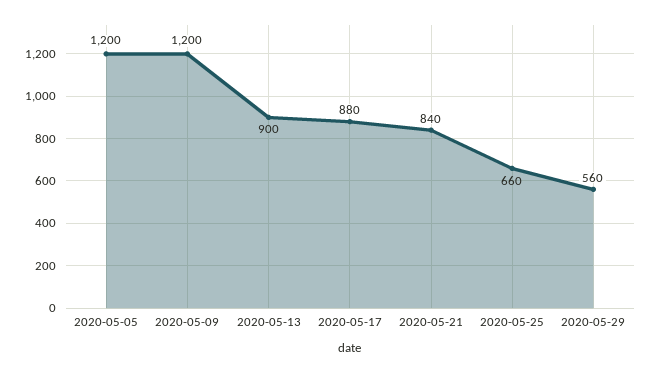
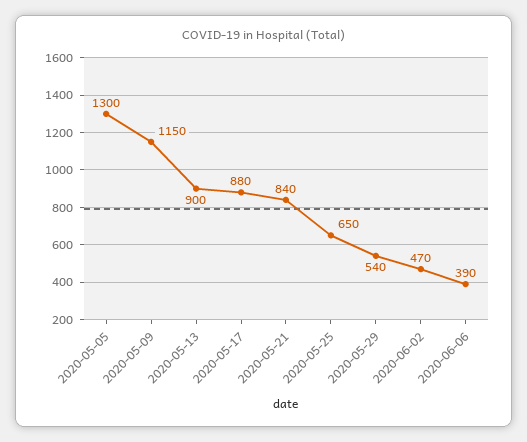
2020-05-05: 1200 -> 1300
2020-05-09: 1200 -> 1150
2020-05-25: 660 -> 650
2020-05-29: 560 -> 540
2020-06-02: none -> 470
2020-06-06: none -> 390

